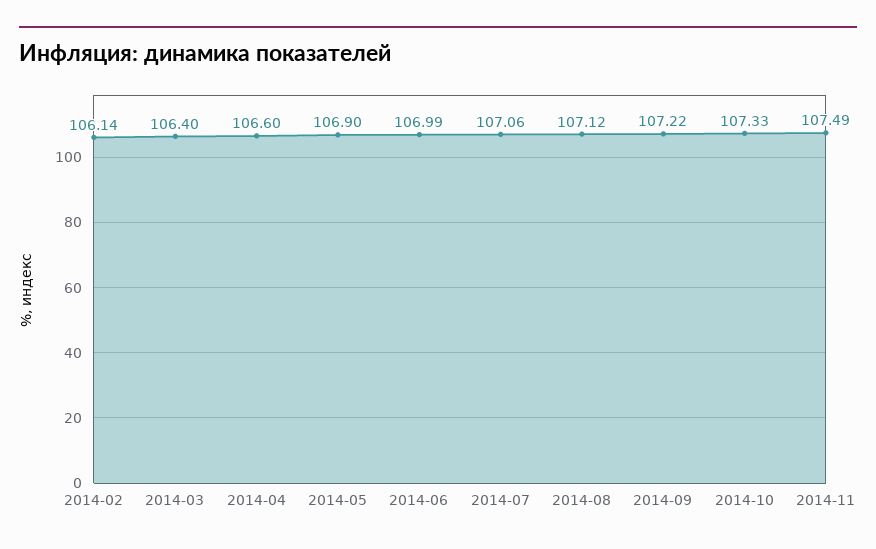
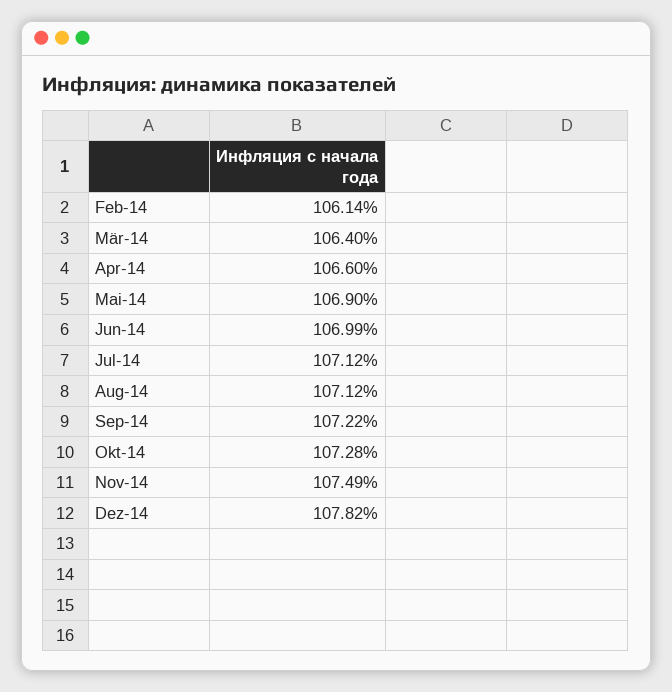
2014-07: 107.06 -> 107.12
2014-10: 107.33 -> 107.28
Dez-14: none -> 107.82

